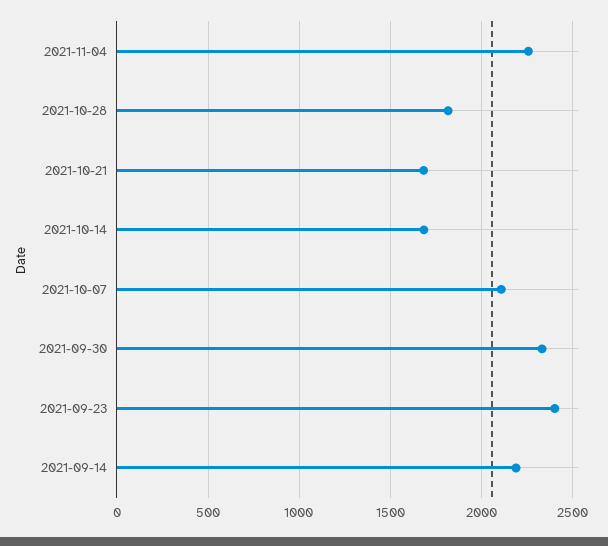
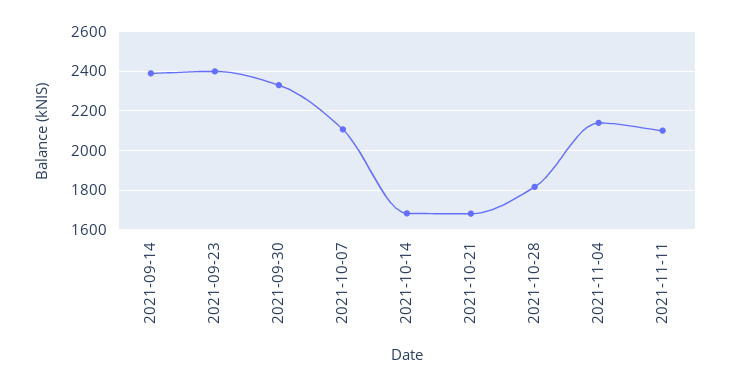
2021-11-04: 2250 -> 2150
2021-09-14: 2200 -> 2400
2021-11-11: none -> 2100

